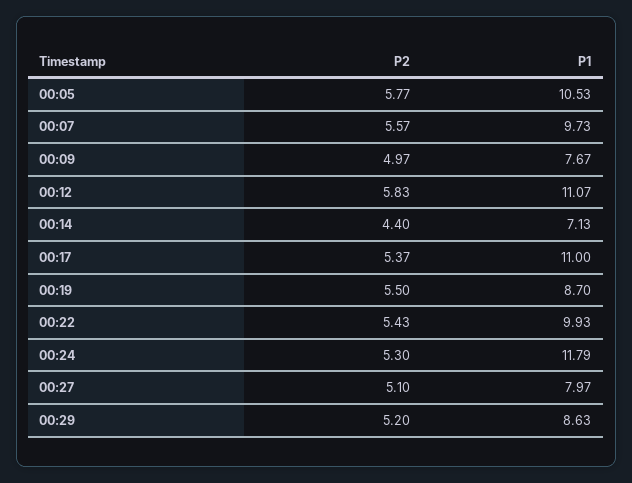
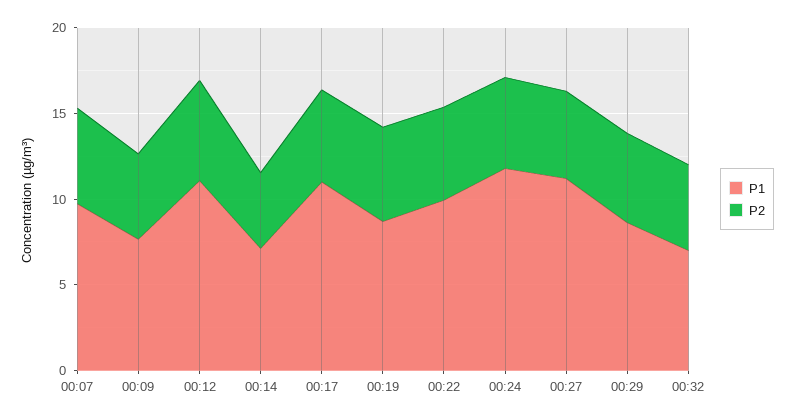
P2, 00:05: 5.77 -> none
P1, 00:05: 10.53 -> none
P1, 00:27: 7.97 -> 11
P1, 00:32: none -> 7
P2, 00:32: none -> 5

